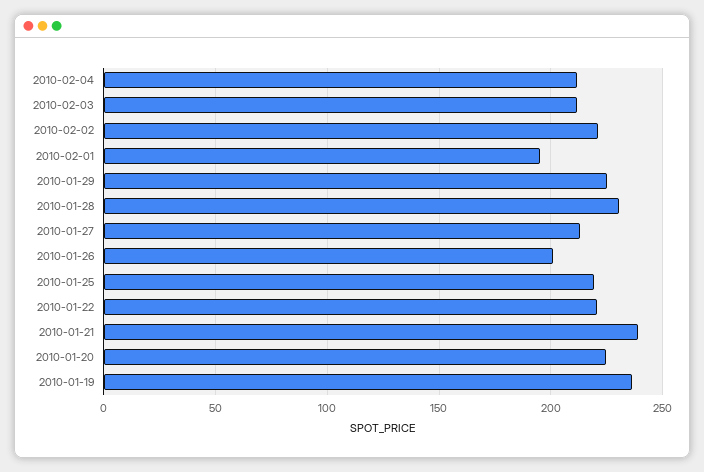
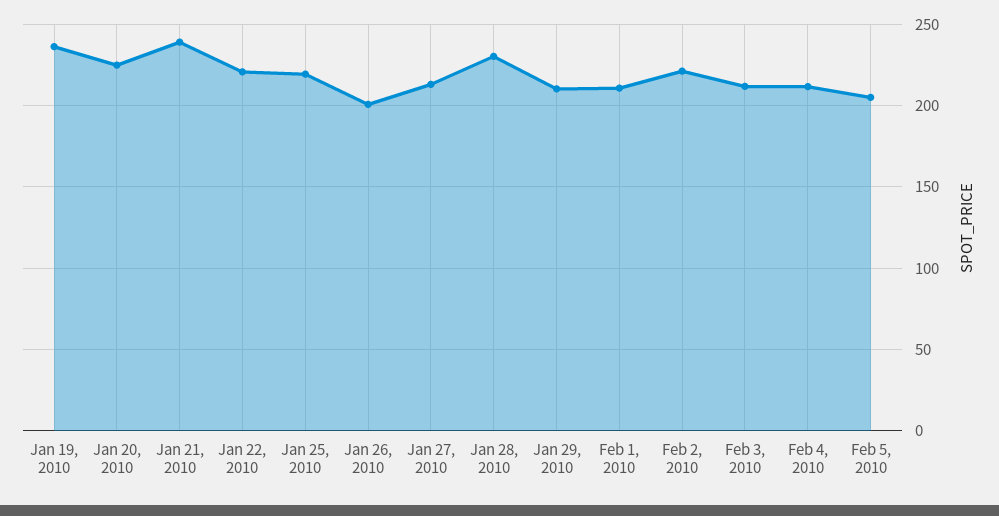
2010-02-01: 195 -> 210
2010-01-29: 225 -> 210
Feb 5, 2010: none -> 205

